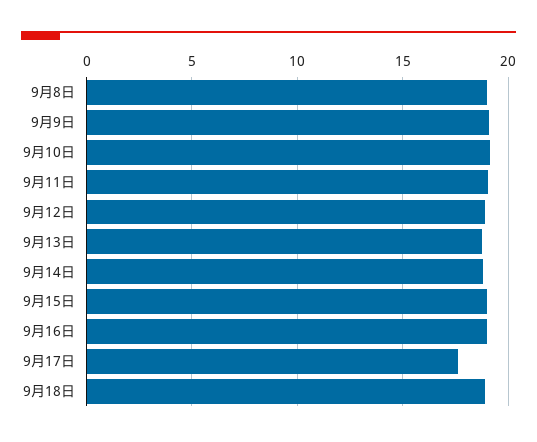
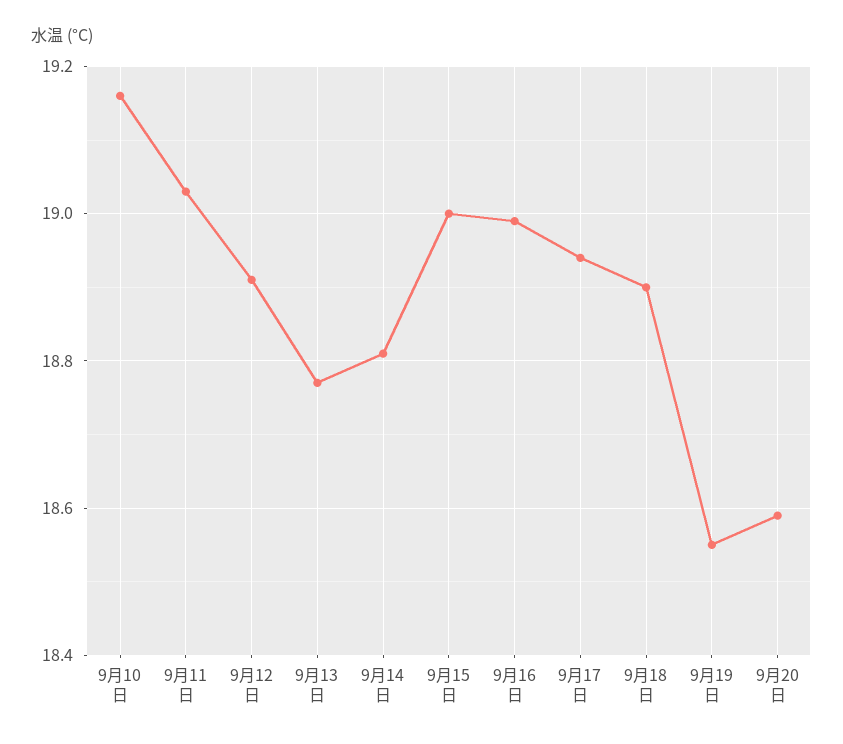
9月8日: 19 -> none
9月9日: 19 -> none
9月17日: 17.5 -> 18.95
9月19日: none -> 18.55
9月20日: none -> 18.6

